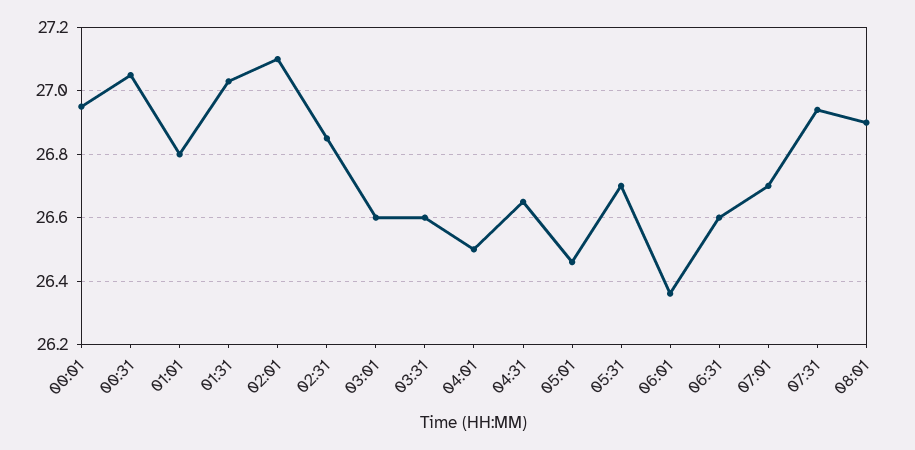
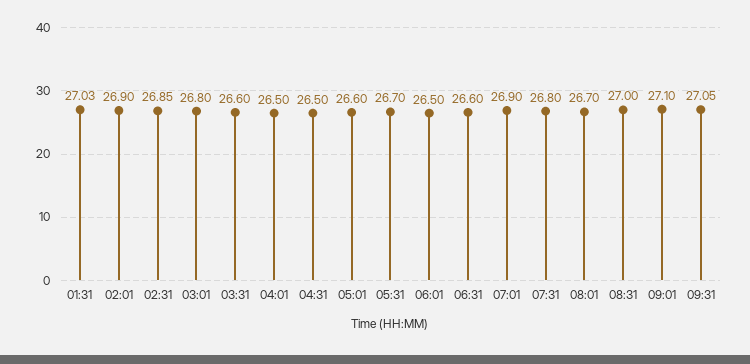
00:01: 26.95 -> none
00:31: 27.05 -> none
01:01: 26.8 -> none
02:01: 27.1 -> 26.9
03:01: 26.6 -> 26.8
04:31: 26.65 -> 26.5
05:01: 26.45 -> 26.6
06:01: 26.35 -> 26.5
07:01: 26.7 -> 26.9
07:31: 26.95 -> 26.8
08:01: 26.9 -> 26.7
08:31: none -> 27
09:01: none -> 27.1
09:31: none -> 27.05

